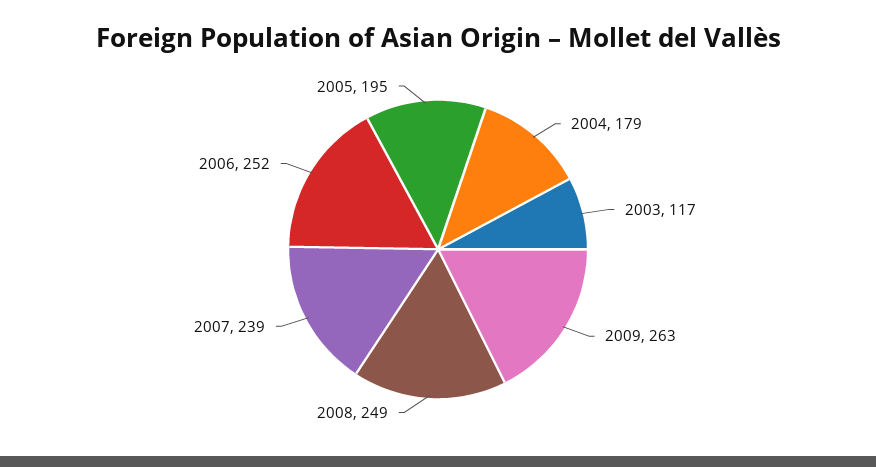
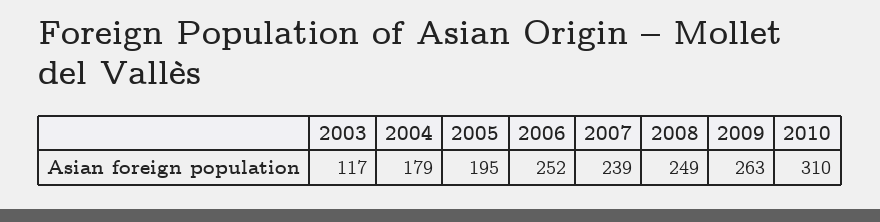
2010: none -> 310

